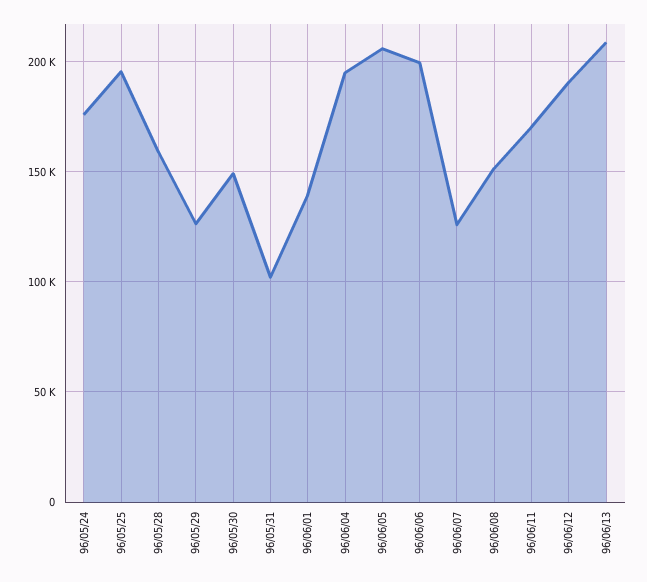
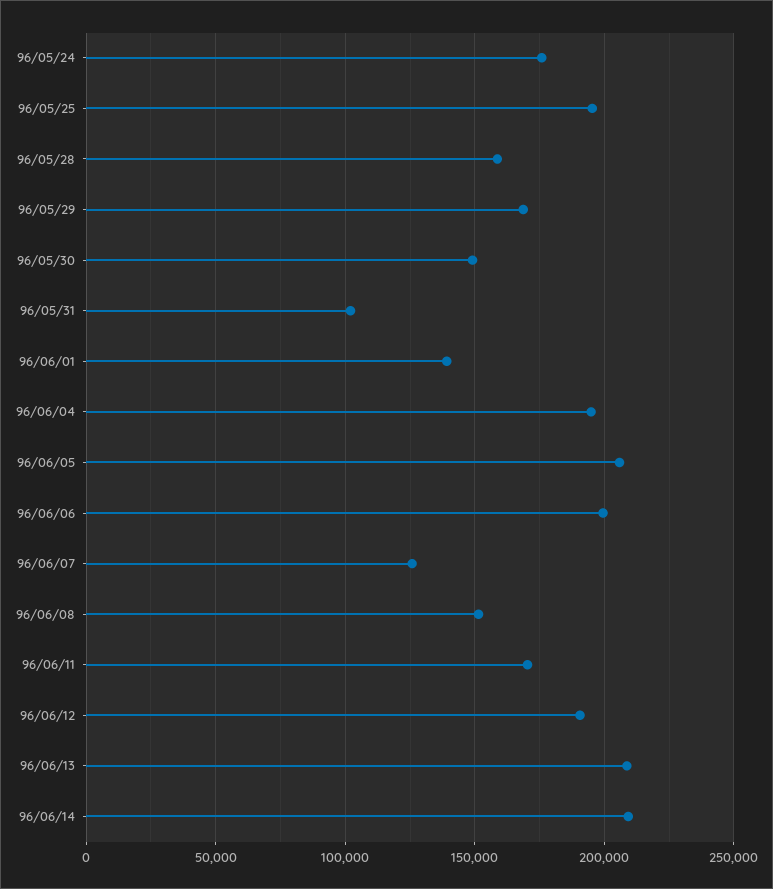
96/05/29: 125000 -> 170000
96/06/14: none -> 210000

